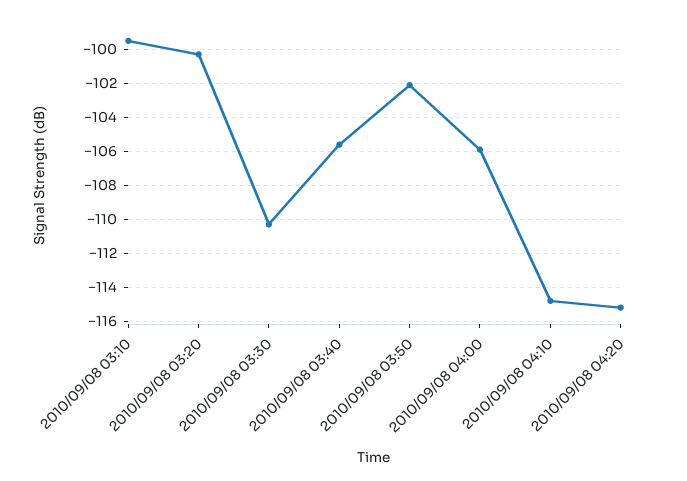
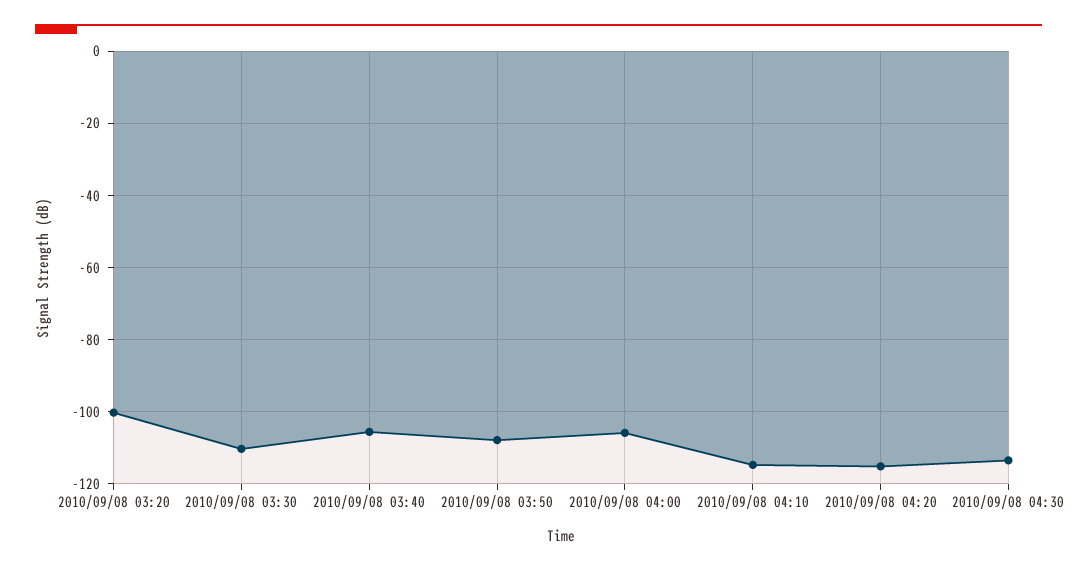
2010/09/08 03:10: -99.5 -> none
2010/09/08 03:50: -102 -> -108
2010/09/08 04:30: none -> -114

